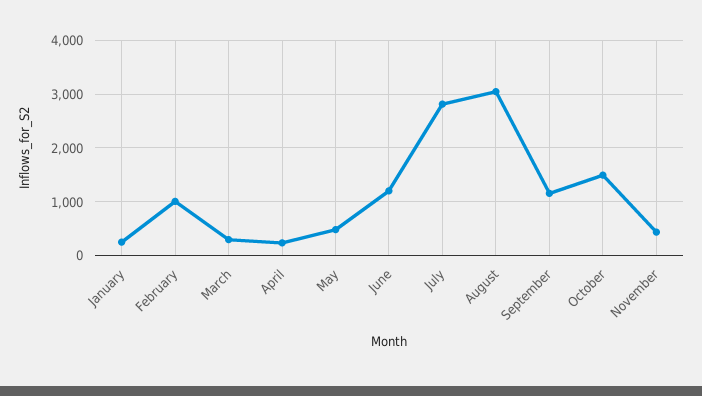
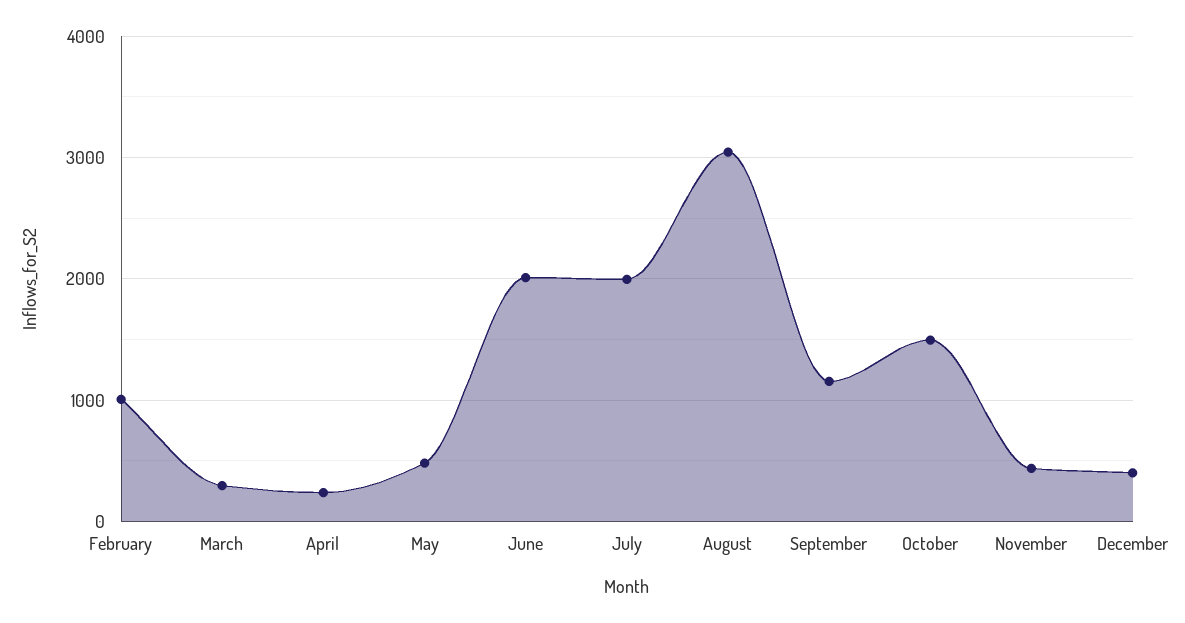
January: 200 -> none
June: 1200 -> 2000
July: 2800 -> 2000
December: none -> 400

